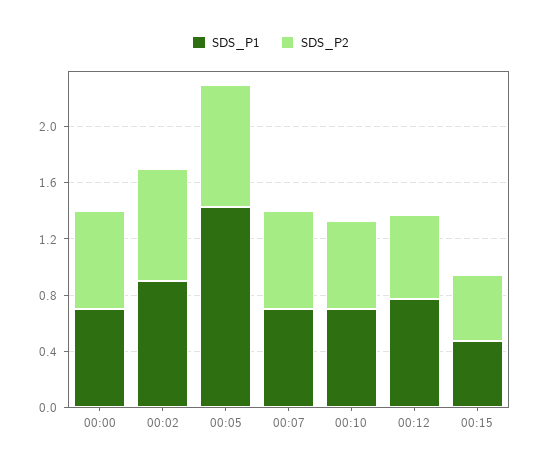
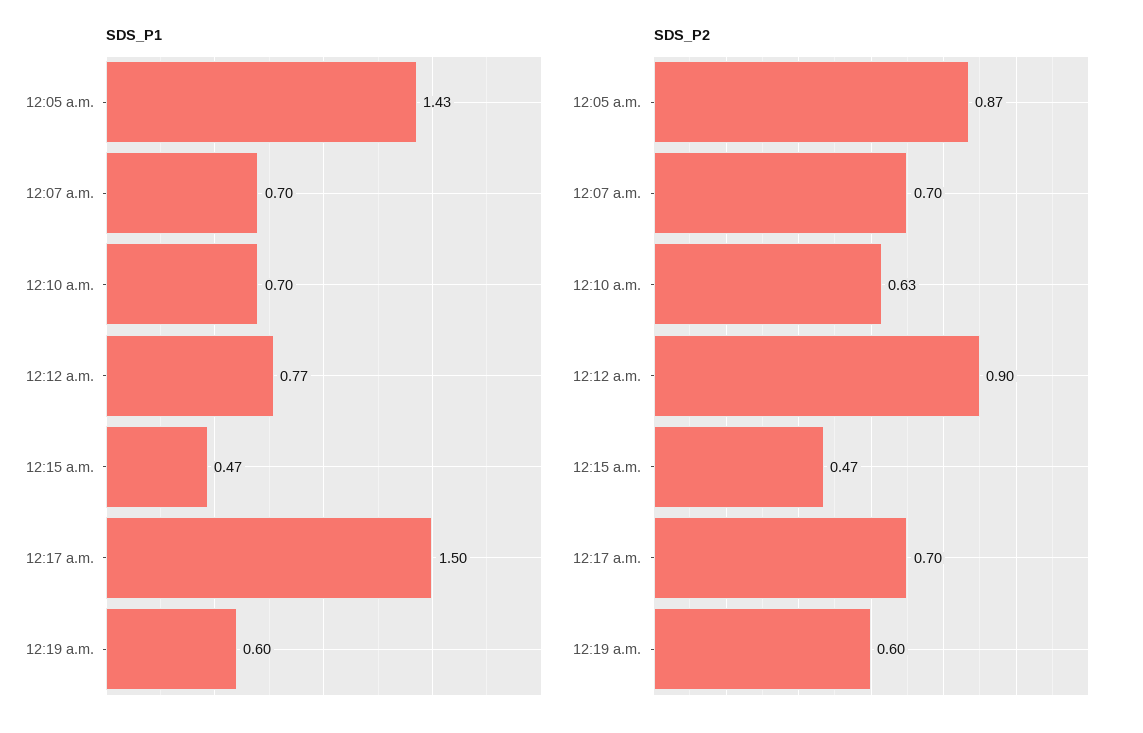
SDS_P1, 00:00: 0.7 -> none
SDS_P2, 00:00: 0.7 -> none
SDS_P1, 00:02: 0.9 -> none
SDS_P2, 00:02: 0.8 -> none
SDS_P2, 00:12: 0.6 -> 0.9
SDS_P1, 12:17 a.m.: none -> 1.5
SDS_P1, 12:19 a.m.: none -> 0.6
SDS_P2, 12:17 a.m.: none -> 0.7
SDS_P2, 12:19 a.m.: none -> 0.6

